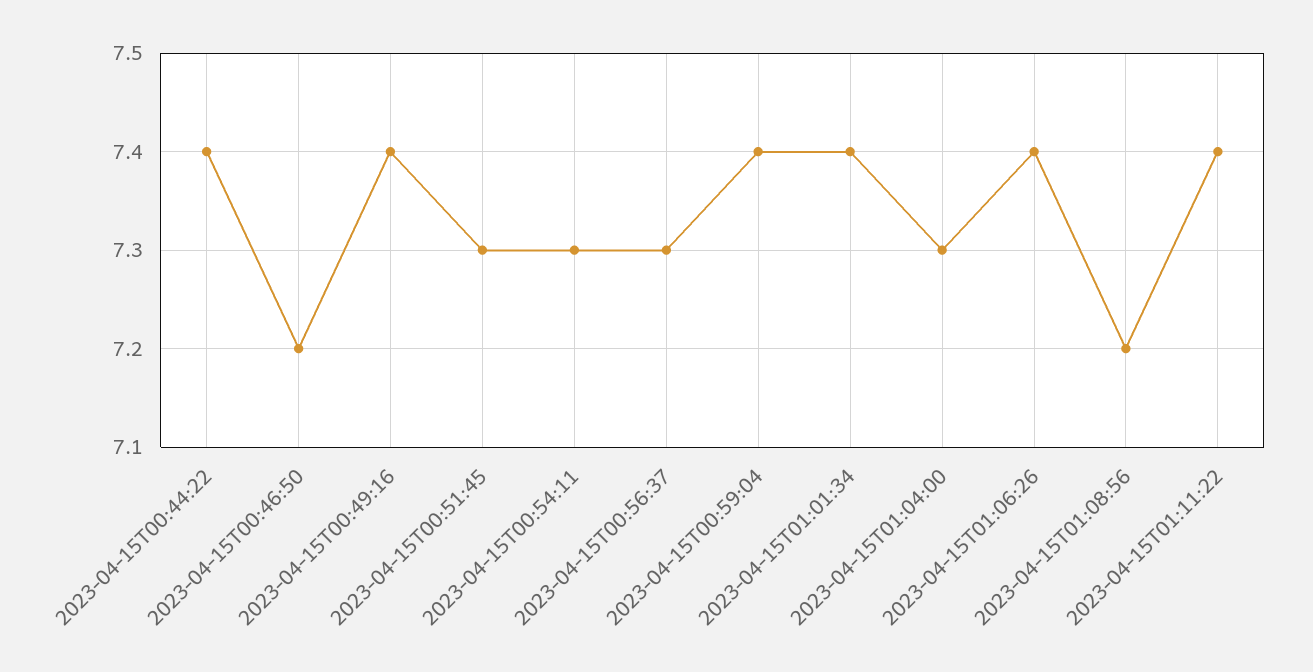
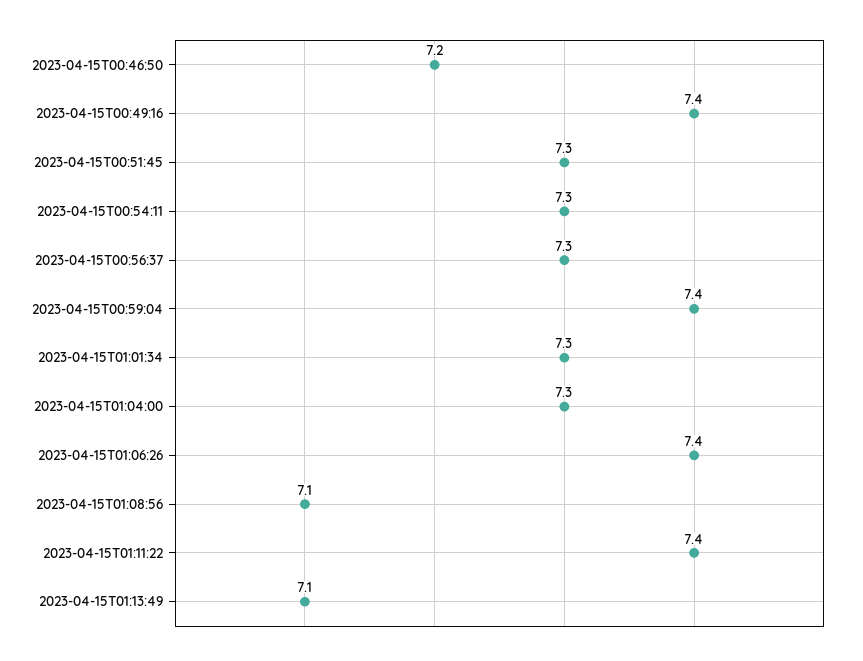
2023-04-15T00:44:22: 7.4 -> none
2023-04-15T01:01:34: 7.4 -> 7.3
2023-04-15T01:08:56: 7.2 -> 7.1
2023-04-15T01:13:49: none -> 7.1

